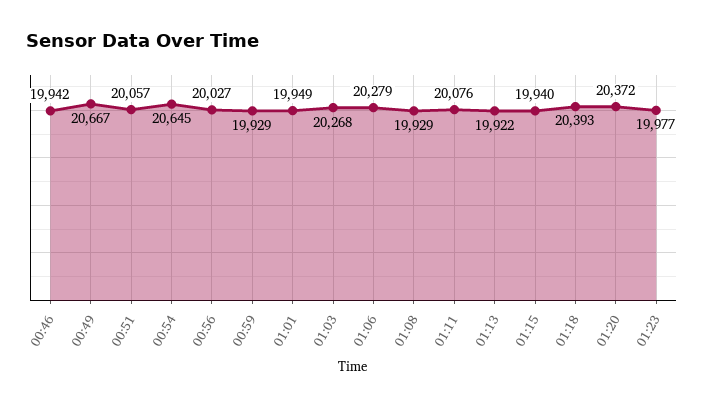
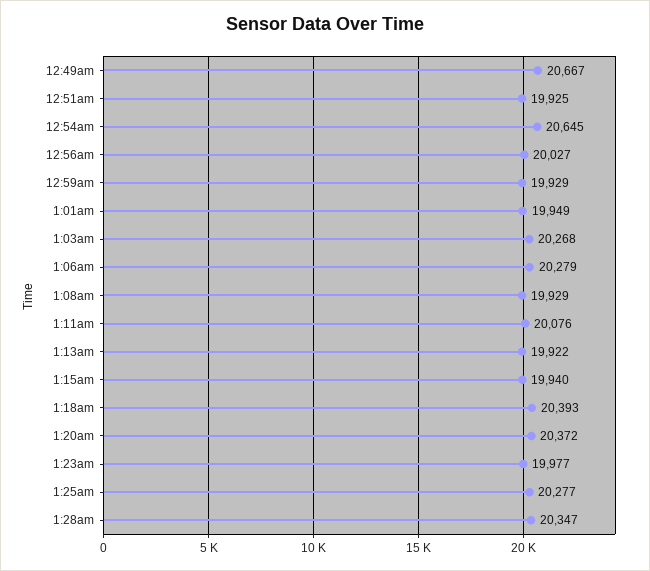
00:46: 19942 -> none
00:51: 20057 -> 19925
1:25am: none -> 20277
1:28am: none -> 20347

